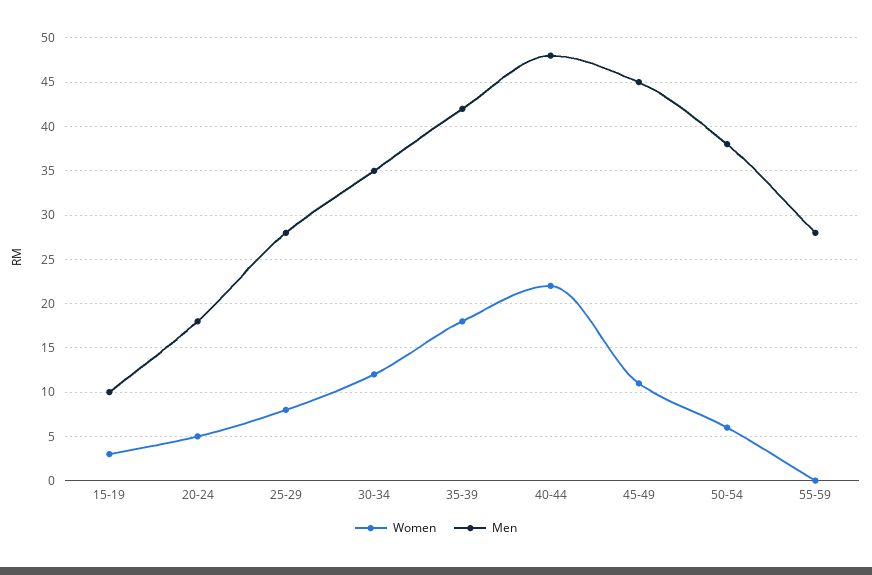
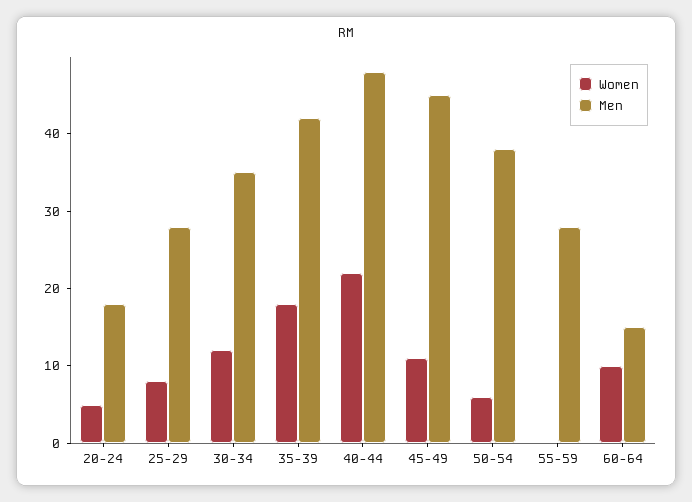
Women, 15-19: 3 -> none
Men, 15-19: 10 -> none
Women, 60-64: none -> 10
Men, 60-64: none -> 15

